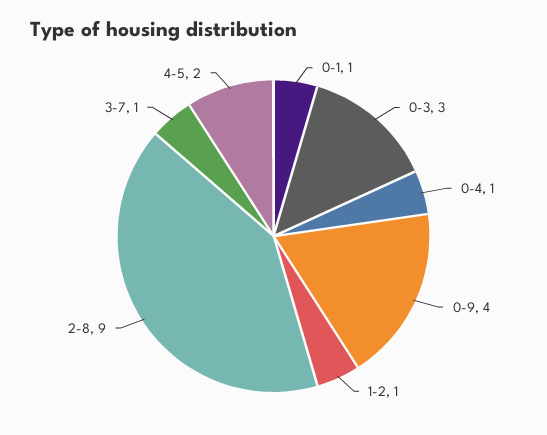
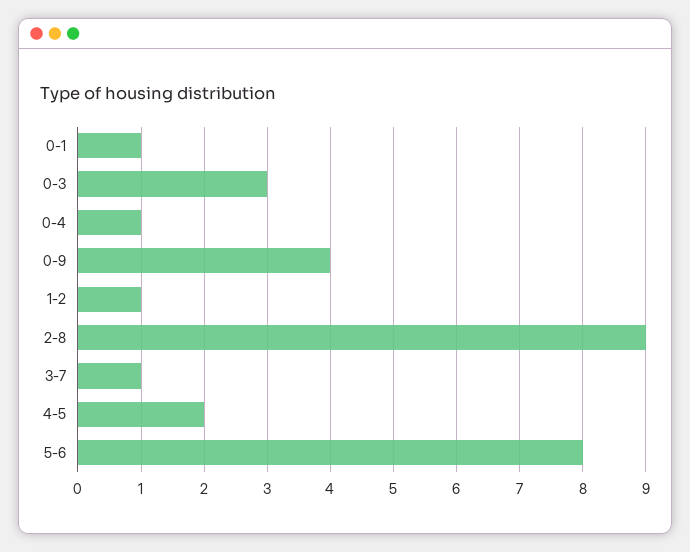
5-6: none -> 8

